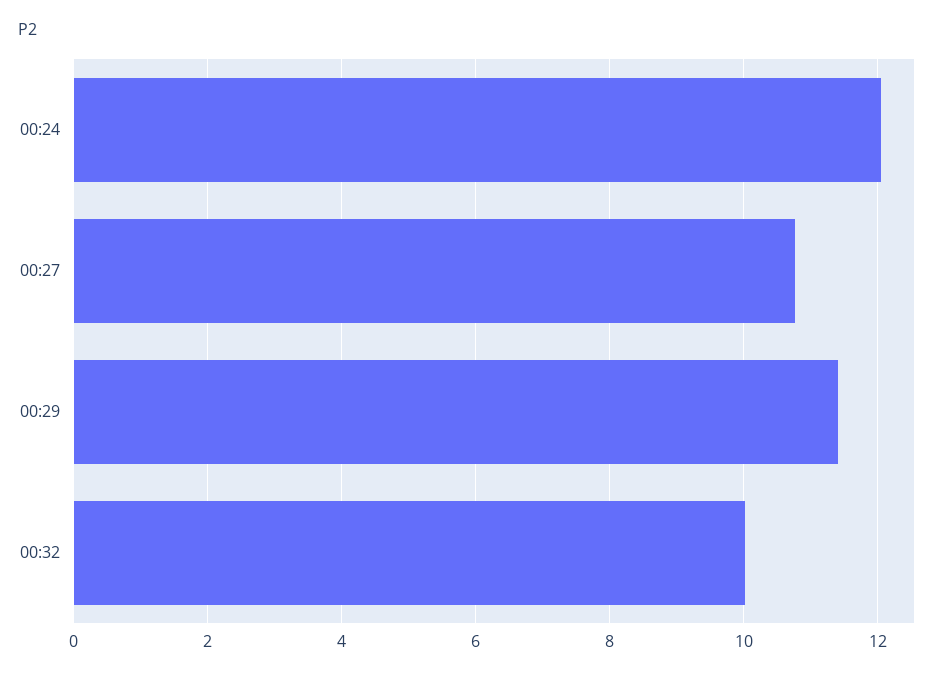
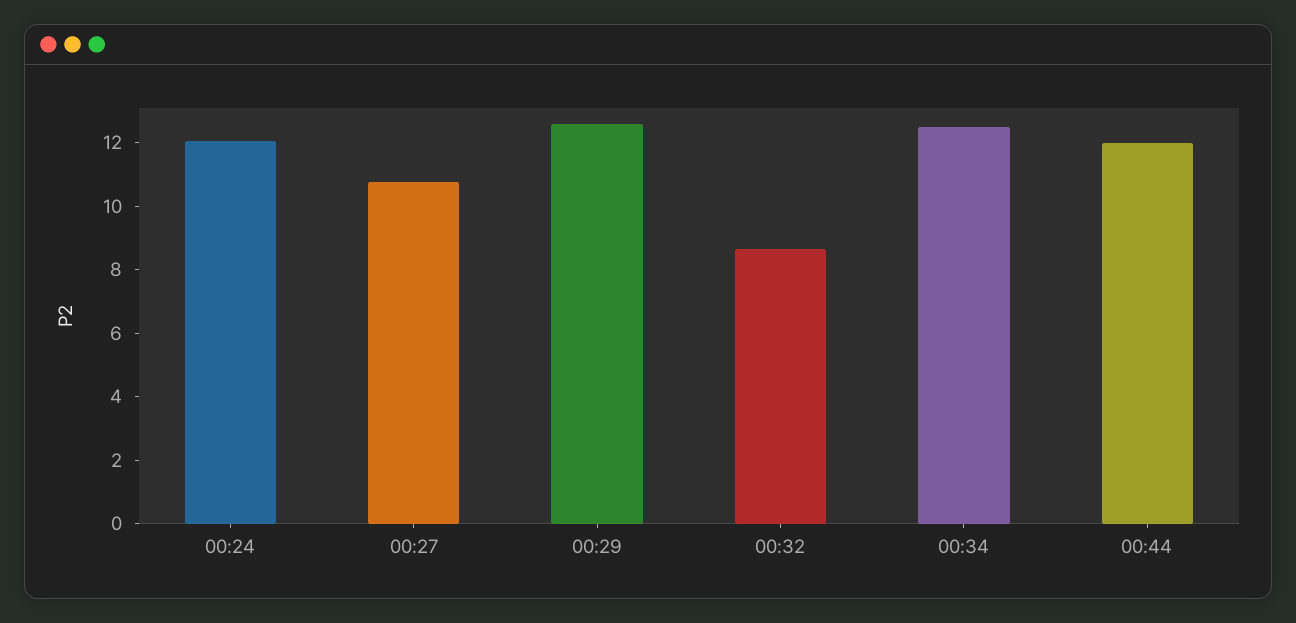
00:29: 11.4 -> 12.5
00:32: 10 -> 8.5
00:34: none -> 12.5
00:44: none -> 12

